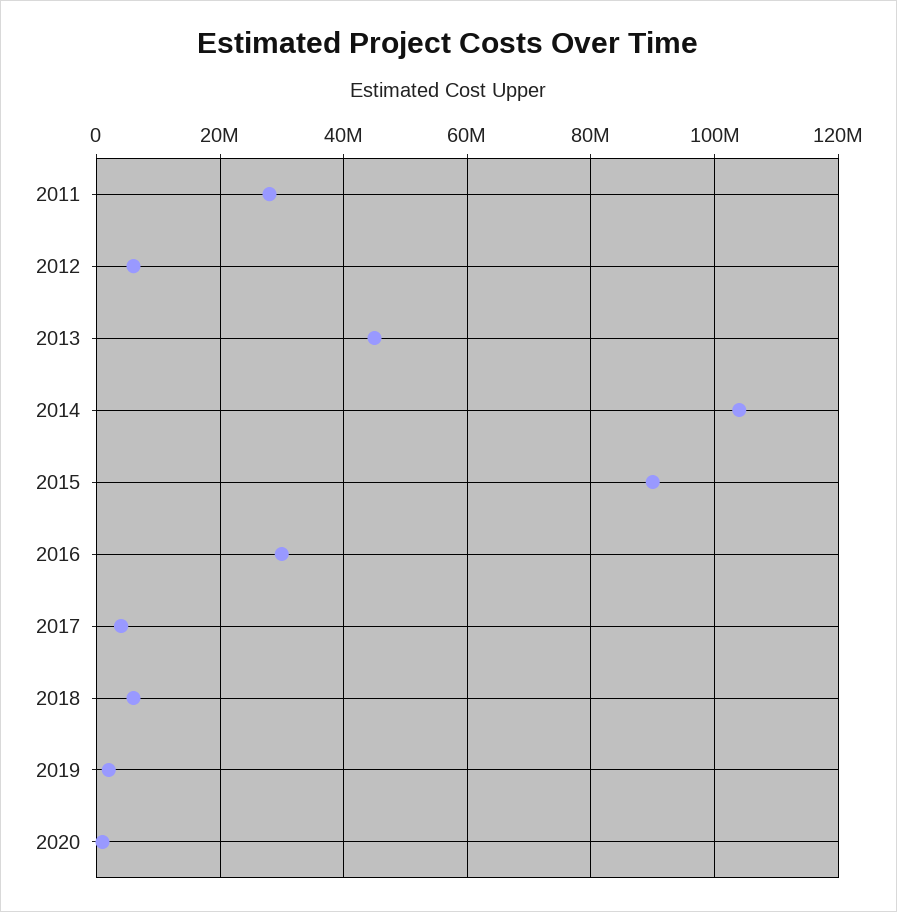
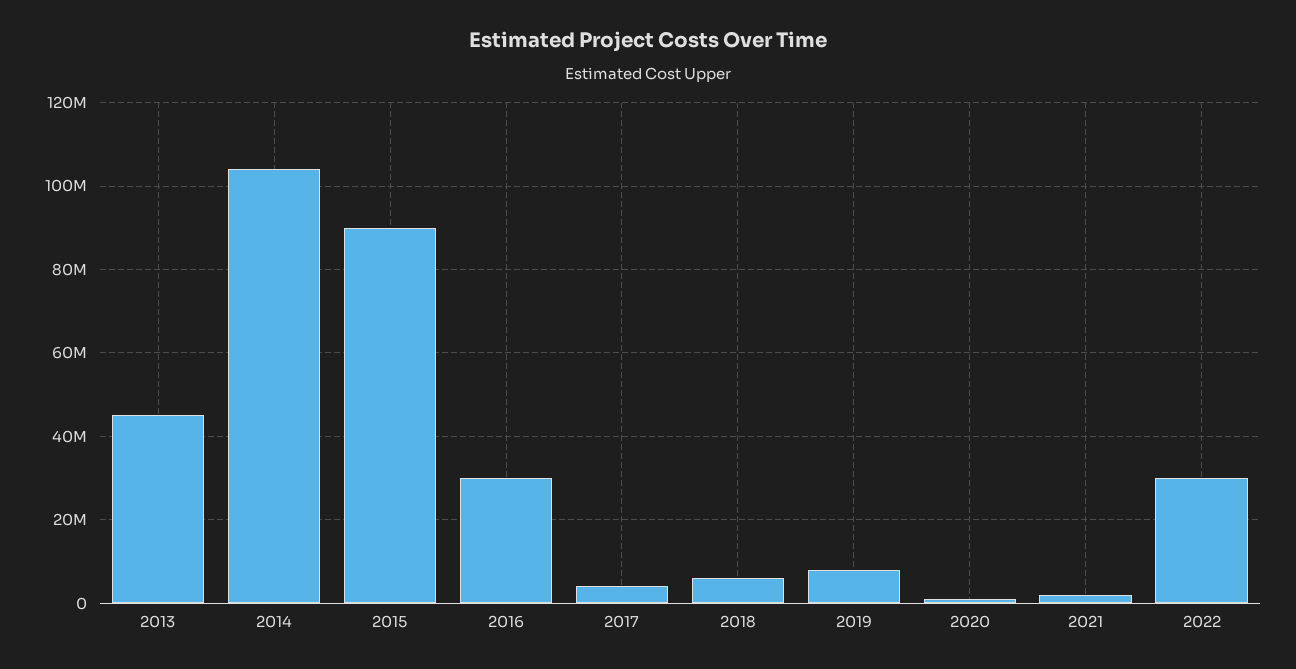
2011: 28000000 -> none
2012: 6000000 -> none
2019: 2000000 -> 8000000
2021: none -> 2000000
2022: none -> 30000000

